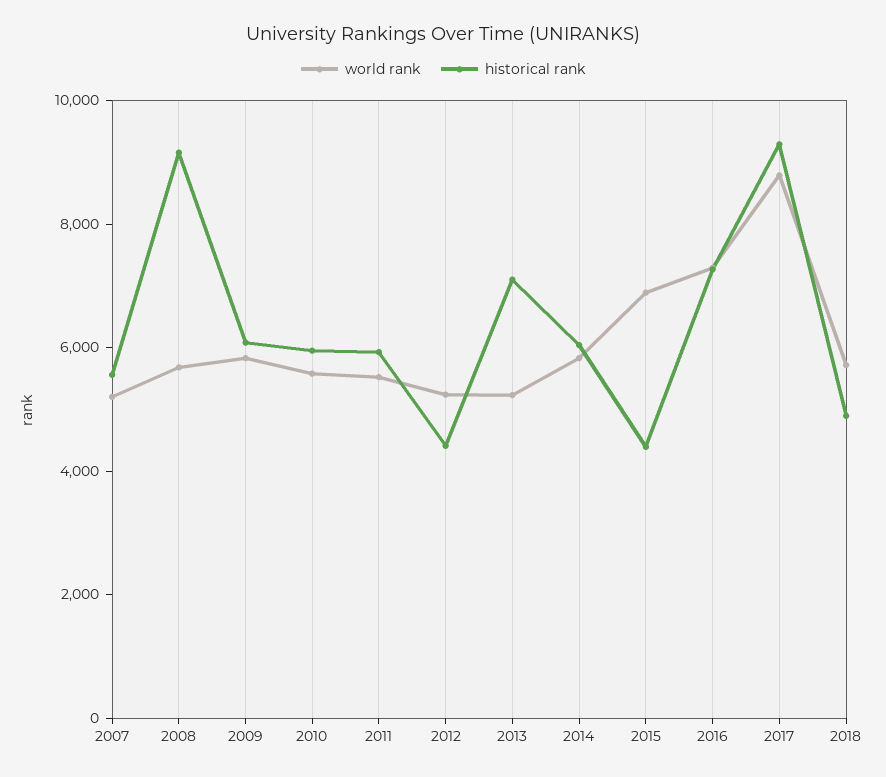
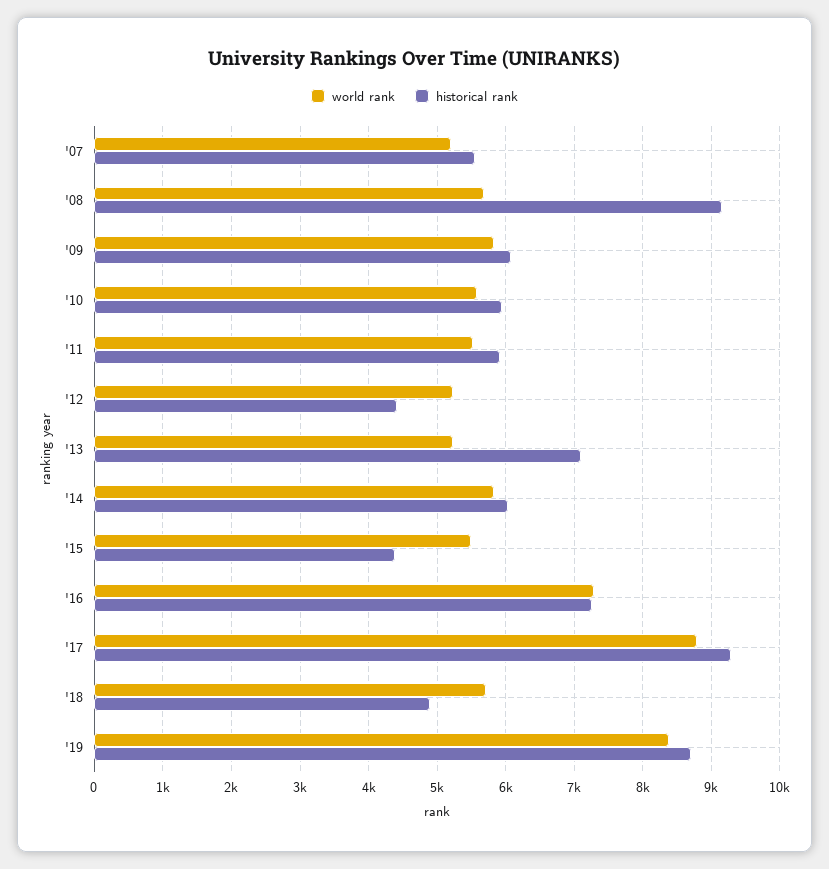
world rank, 2015: 7000 -> 5500
world rank, '19: none -> 8400
historical rank, '19: none -> 8700

